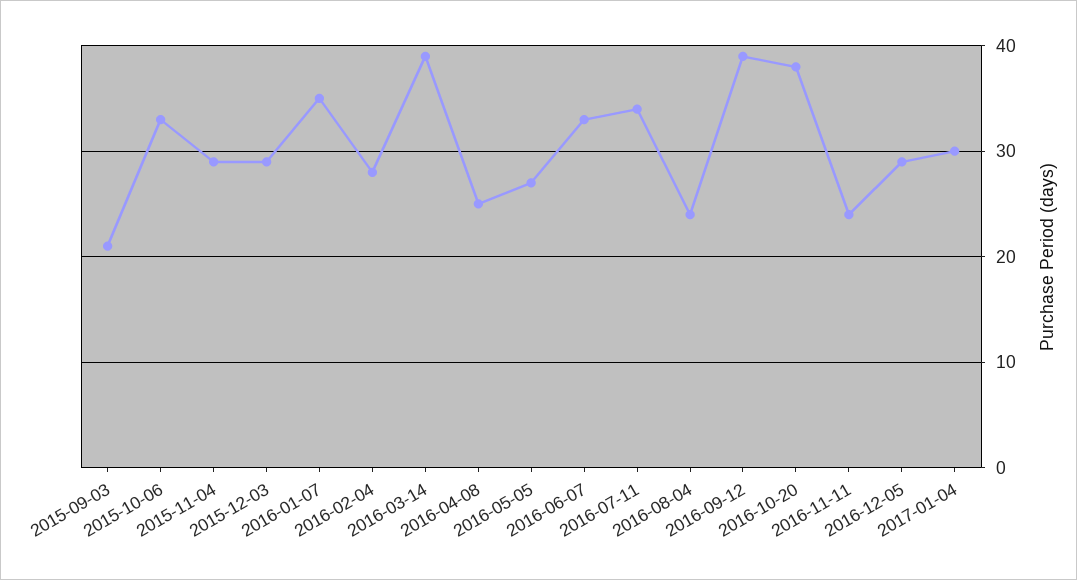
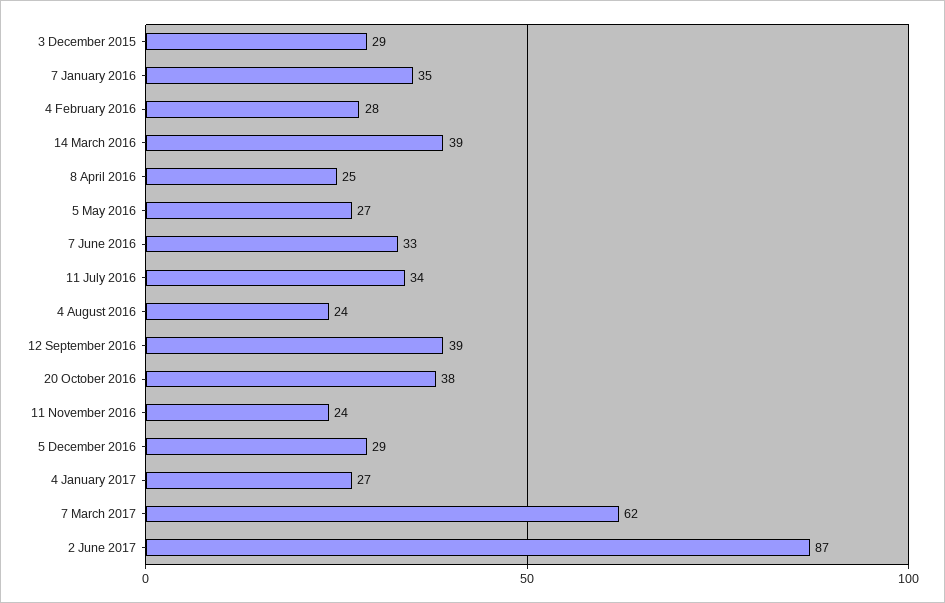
2015-09-03: 21 -> none
2015-10-06: 33 -> none
2015-11-04: 29 -> none
2017-01-04: 30 -> 27
7 March 2017: none -> 62
2 June 2017: none -> 87

